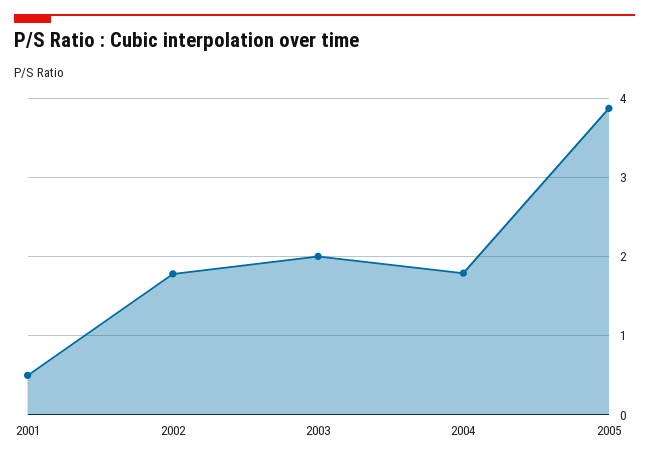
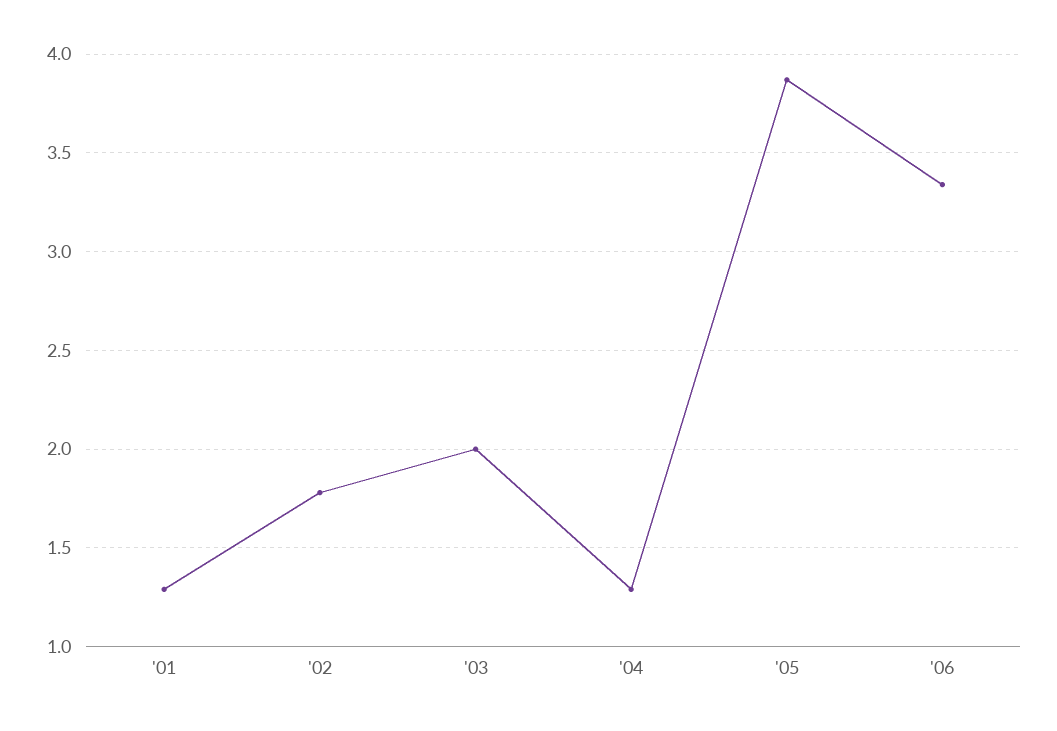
2001: 0.5 -> 1.3
2004: 1.8 -> 1.3
'06: none -> 3.35

